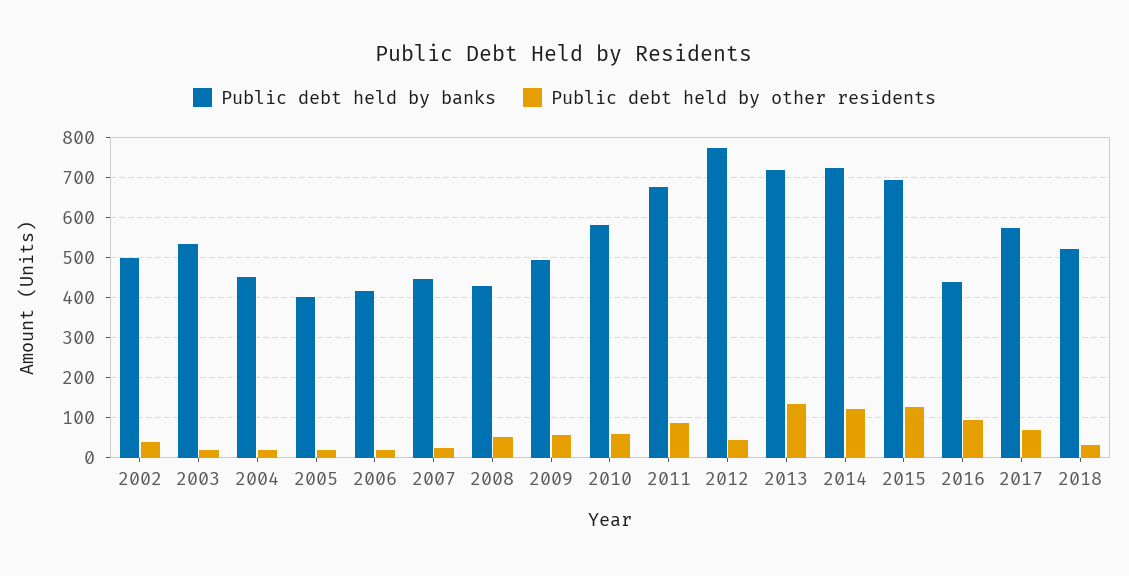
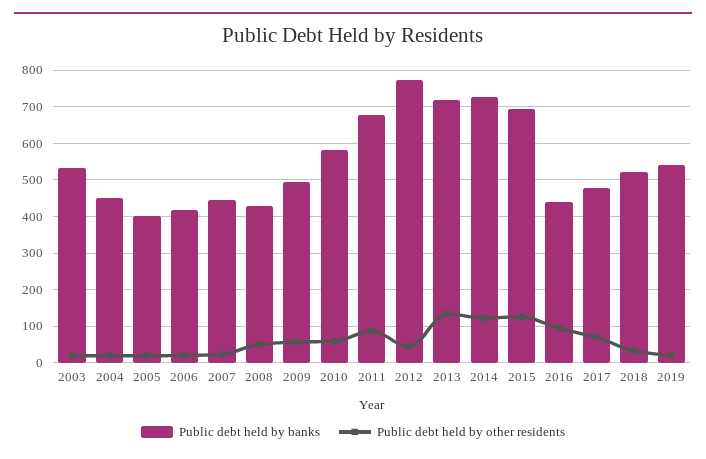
Public debt held by banks, 2002: 500 -> none
Public debt held by other residents, 2002: 40 -> none
Public debt held by banks, 2017: 580 -> 480
Public debt held by banks, 2019: none -> 540
Public debt held by other residents, 2019: none -> 20

